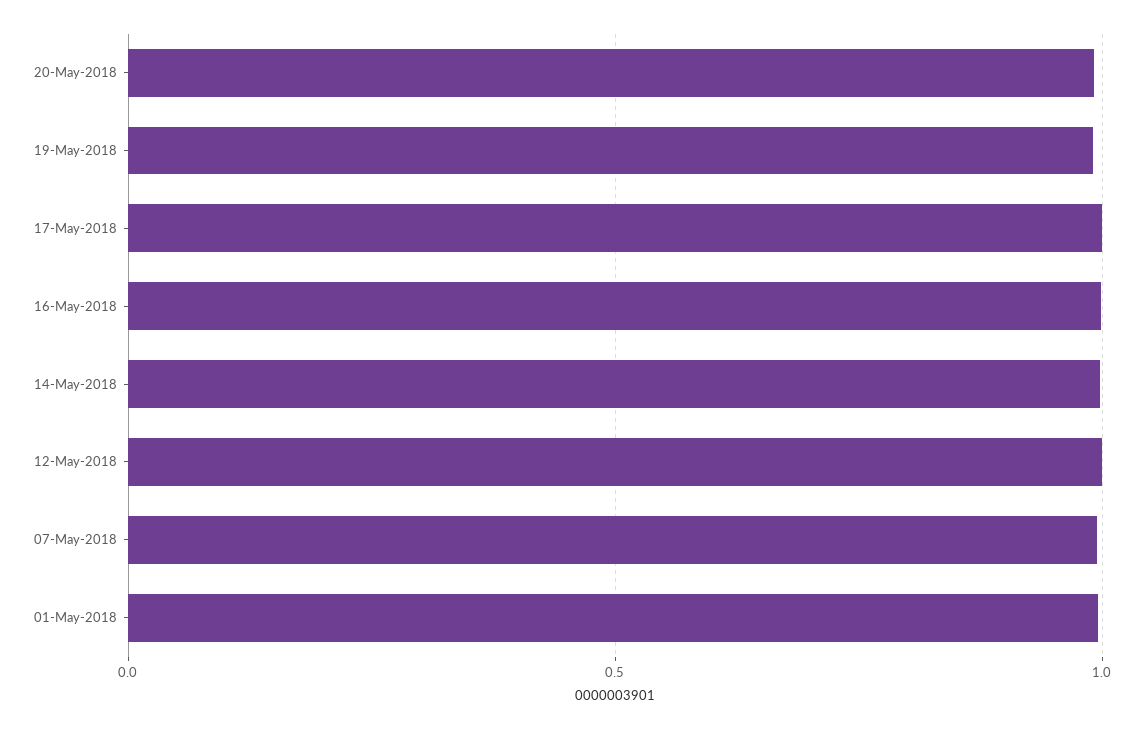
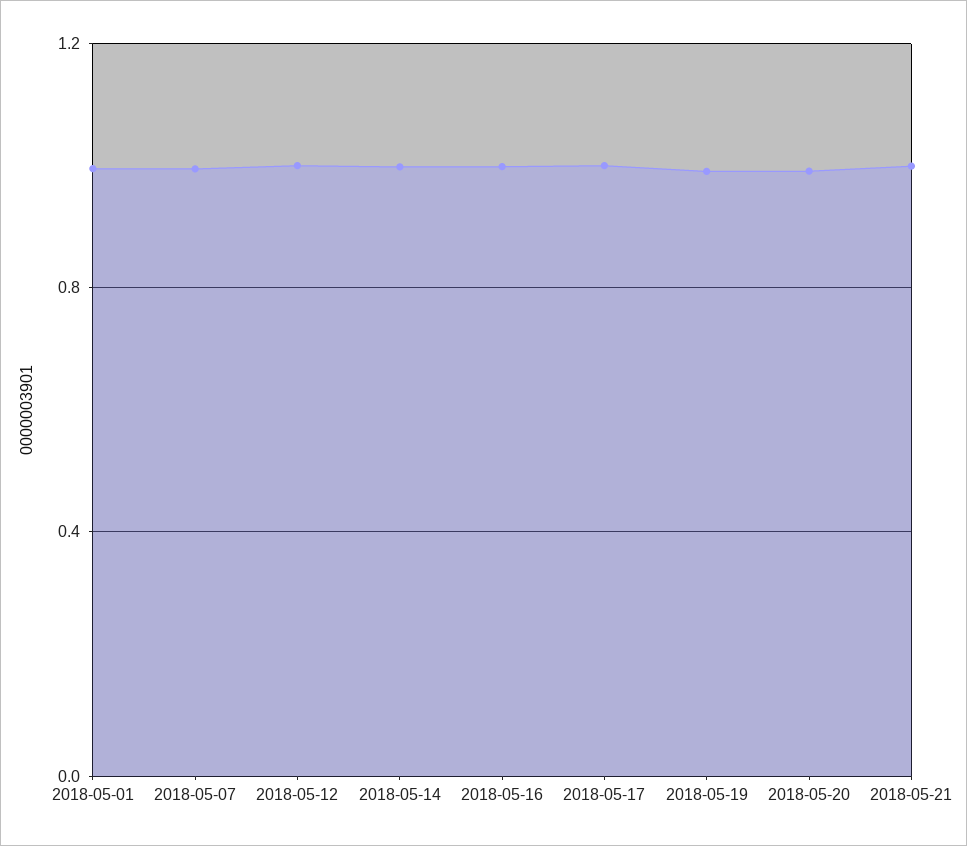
2018-05-21: none -> 1

